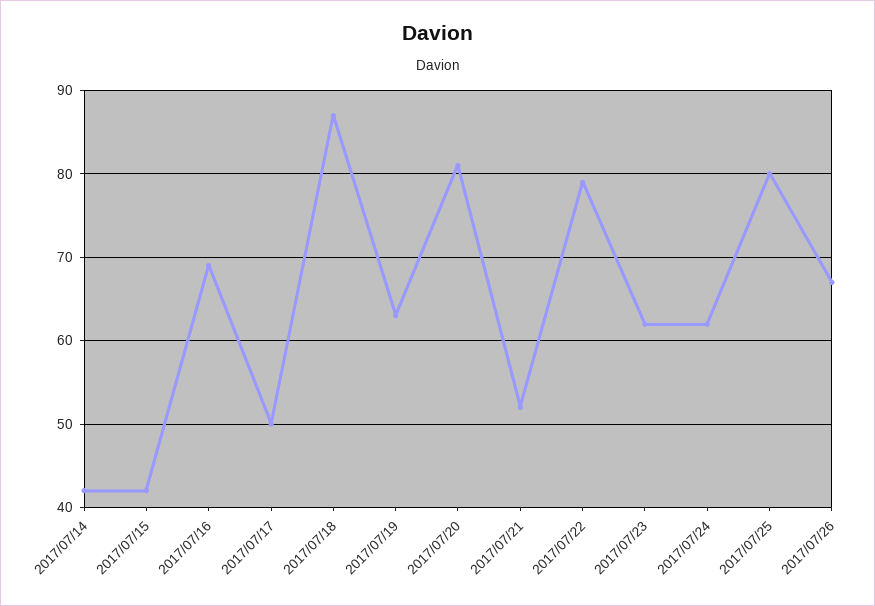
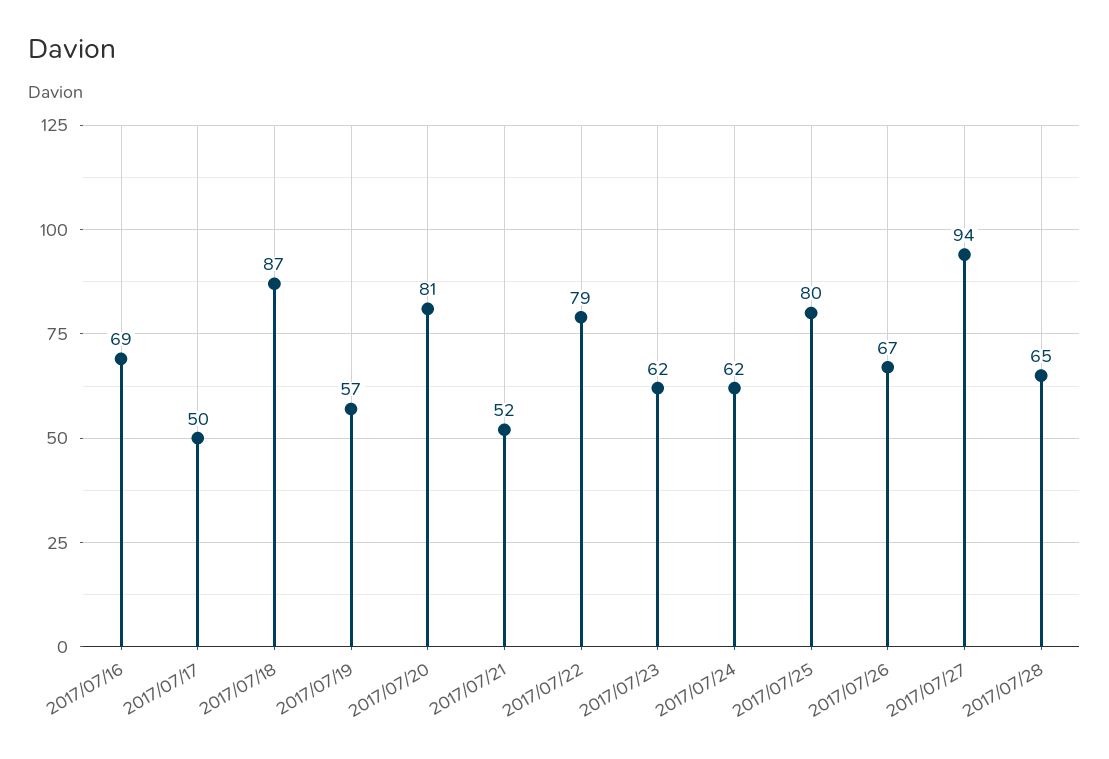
2017/07/14: 42 -> none
2017/07/15: 42 -> none
2017/07/19: 63 -> 57
2017/07/27: none -> 94
2017/07/28: none -> 65

